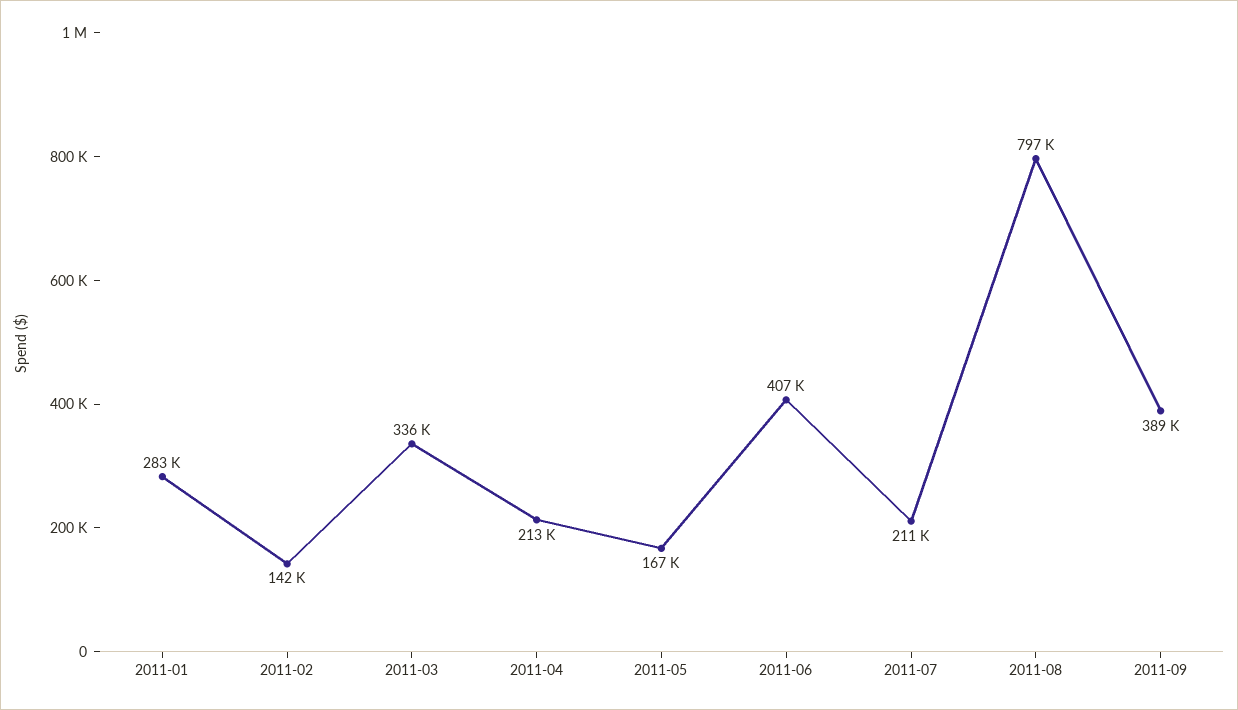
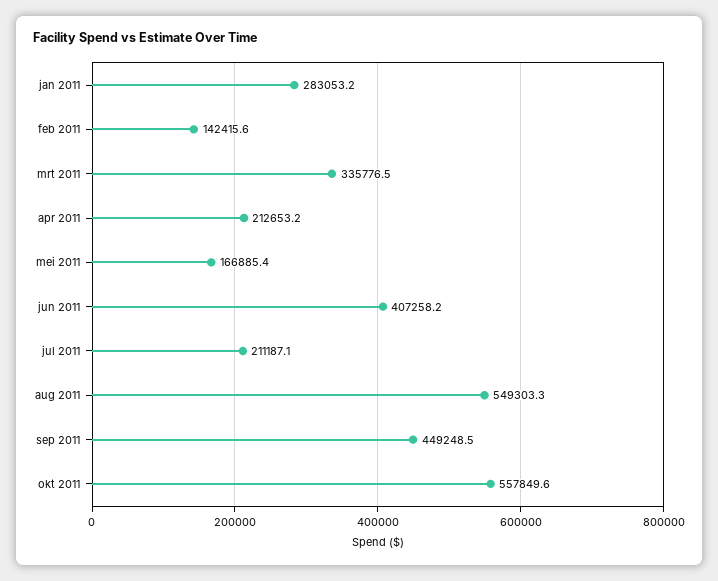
2011-08: 797000 -> 549303.3
2011-09: 389000 -> 449248.5
okt 2011: none -> 557849.6

